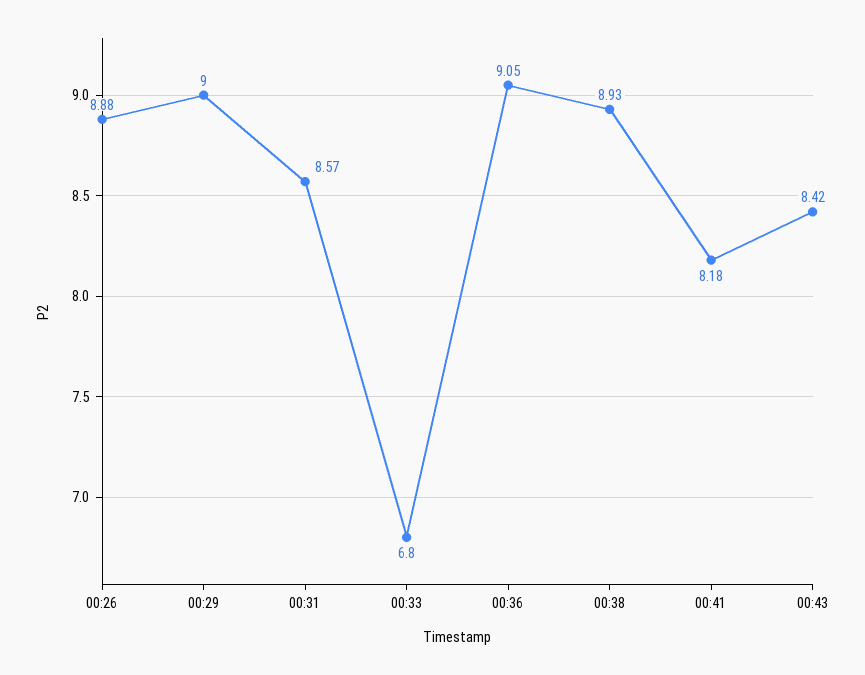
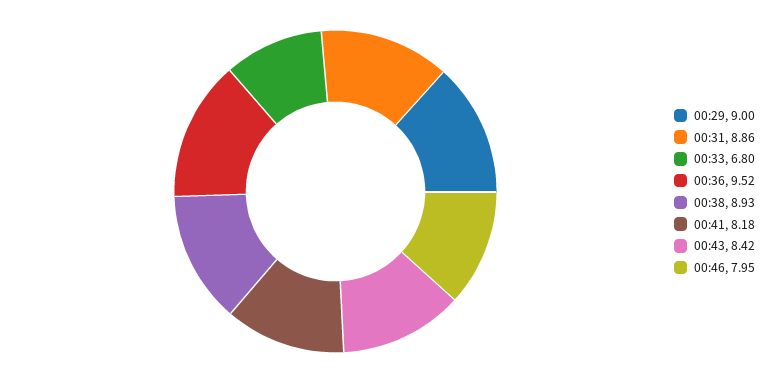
00:26: 8.88 -> none
00:31: 8.57 -> 8.86
00:36: 9.05 -> 9.52
00:46: none -> 7.95

